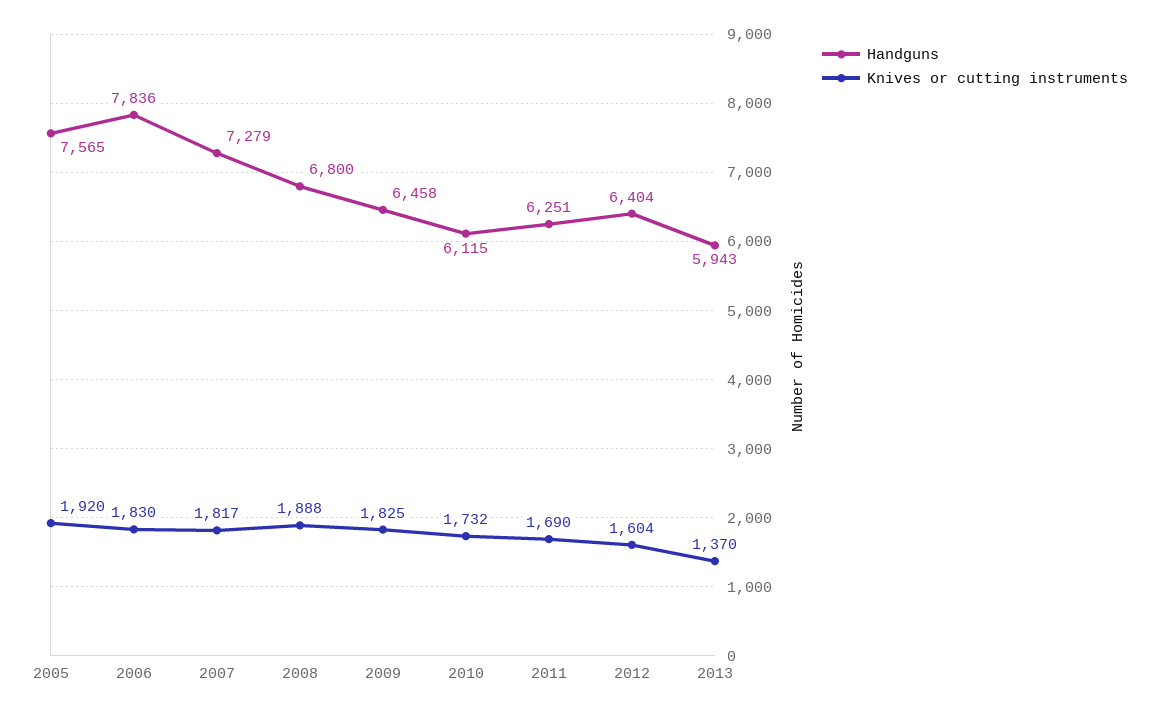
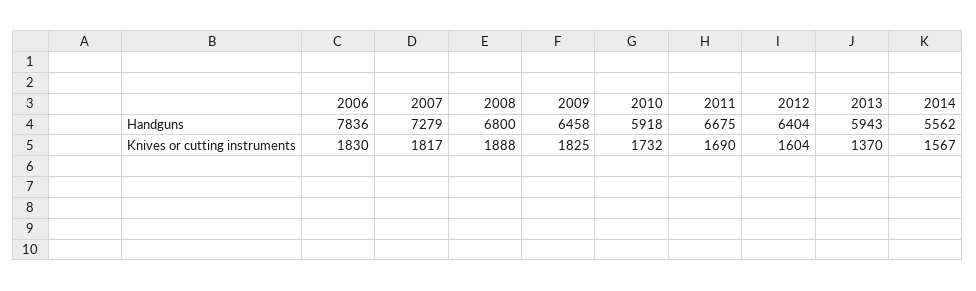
Handguns, 2005: 7565 -> none
Knives or cutting instruments, 2005: 1920 -> none
Handguns, 2010: 6115 -> 5918
Handguns, 2011: 6251 -> 6675
Handguns, 2014: none -> 5562
Knives or cutting instruments, 2014: none -> 1567

